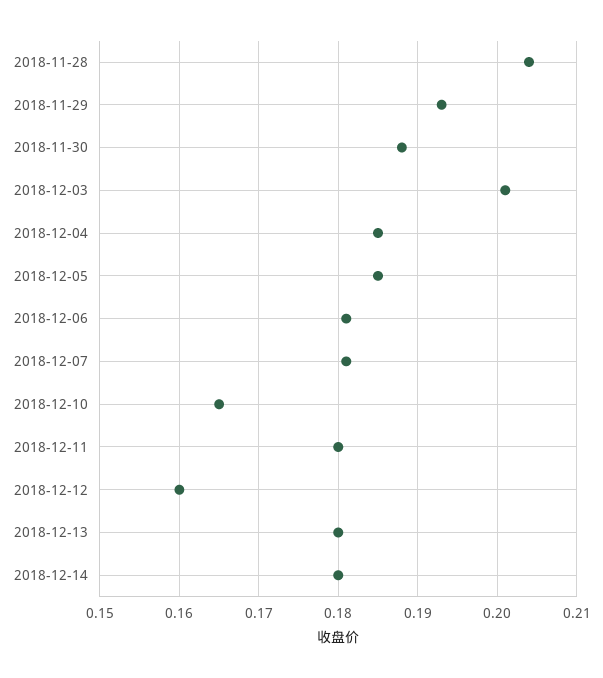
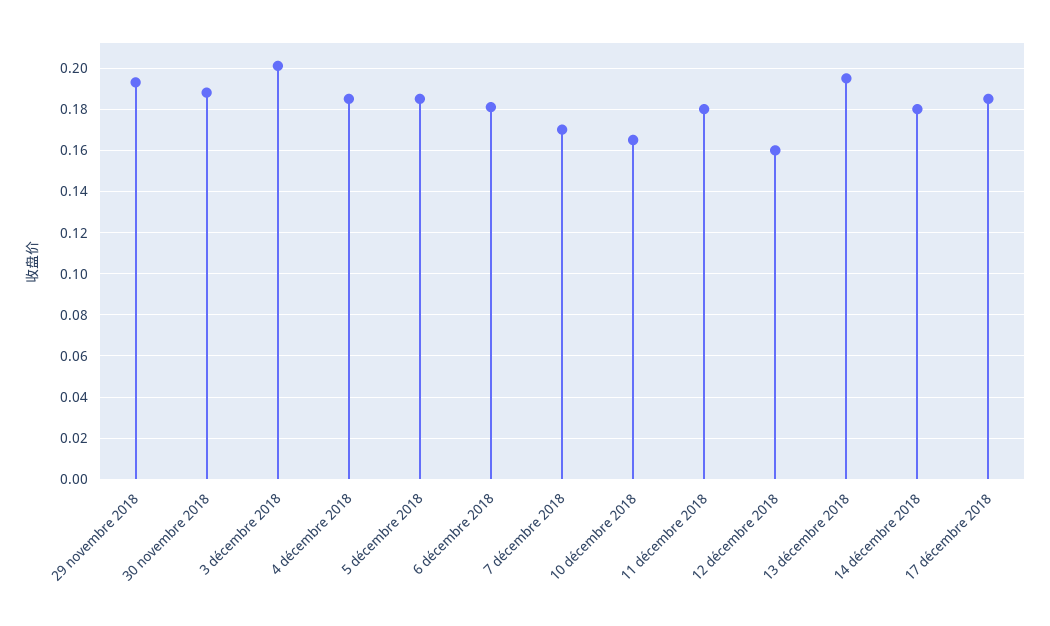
2018-11-28: 0.204 -> none
2018-12-07: 0.181 -> 0.17
2018-12-13: 0.18 -> 0.195
17 décembre 2018: none -> 0.185

